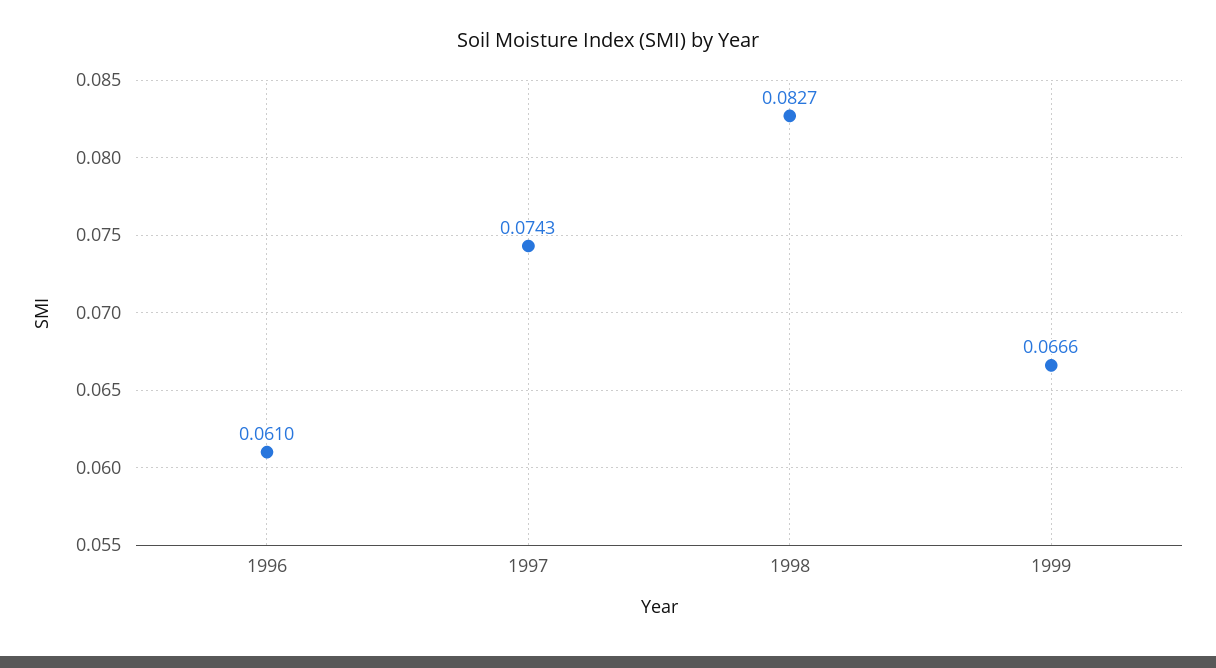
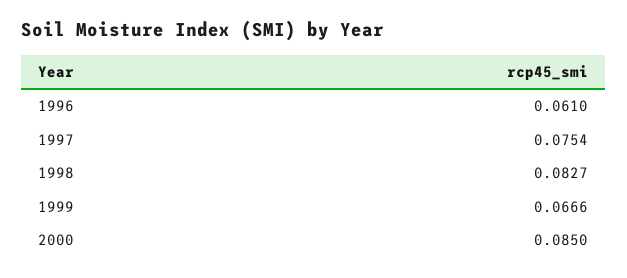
1997: 0.0743 -> 0.0754
2000: none -> 0.085

